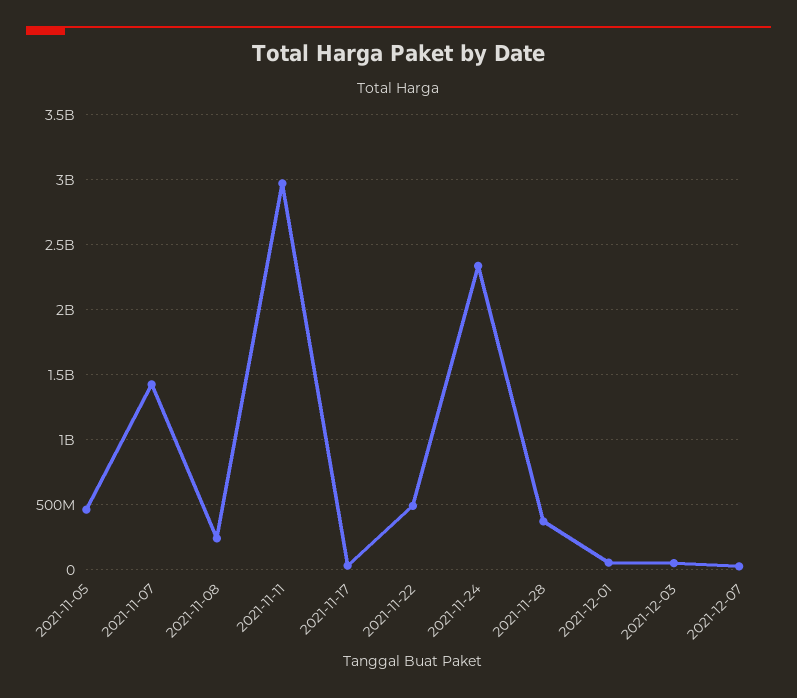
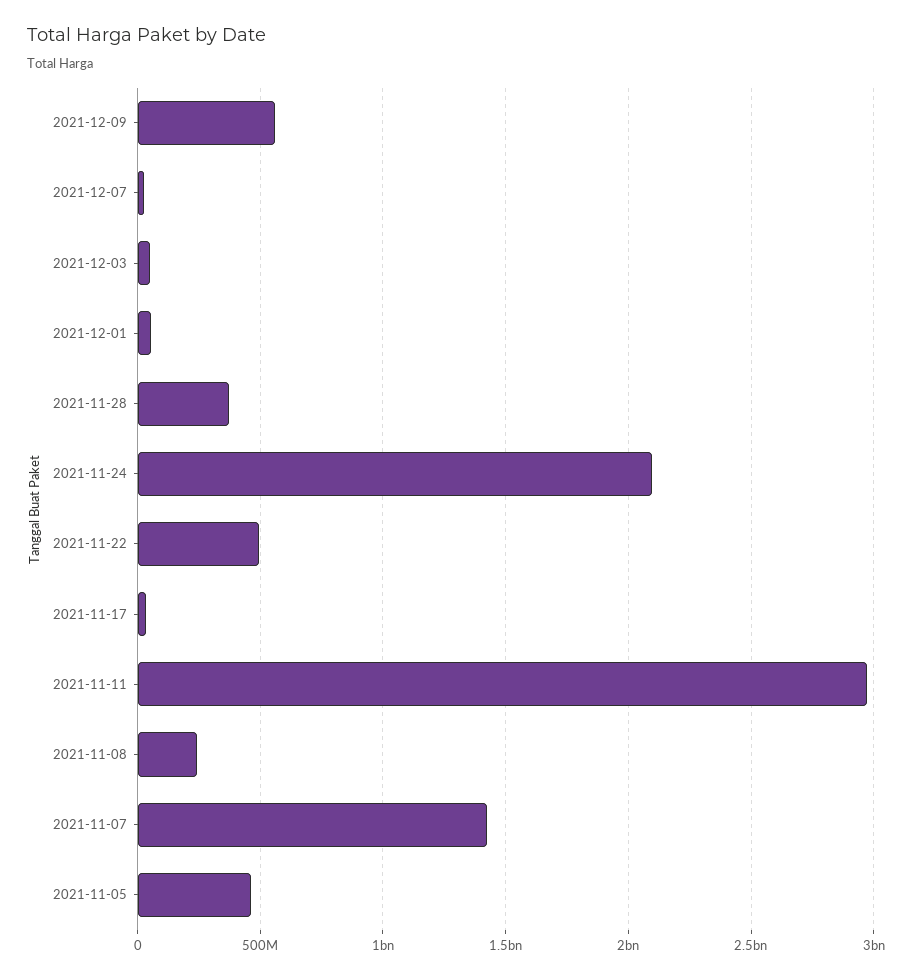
2021-11-24: 2350000000 -> 2100000000
2021-12-09: none -> 550000000

